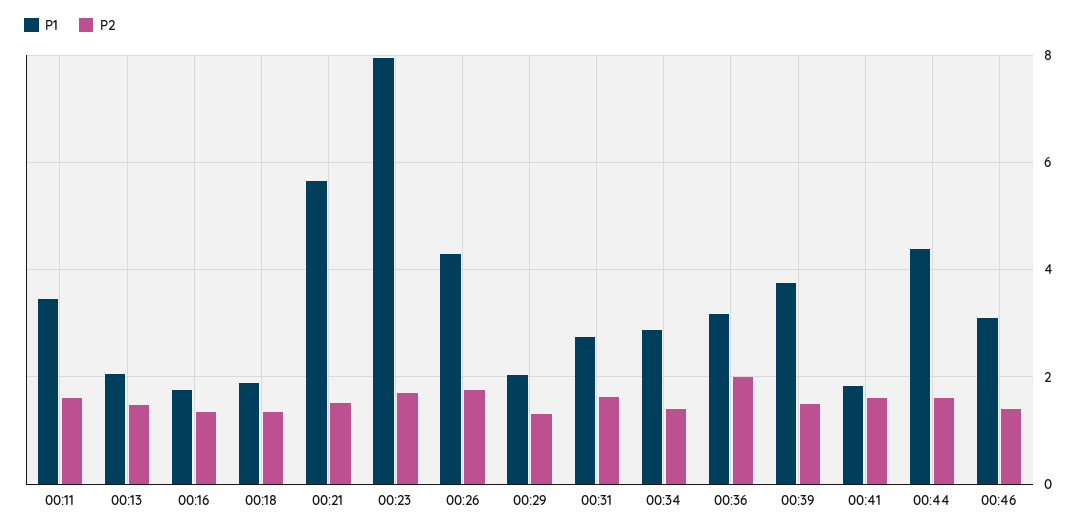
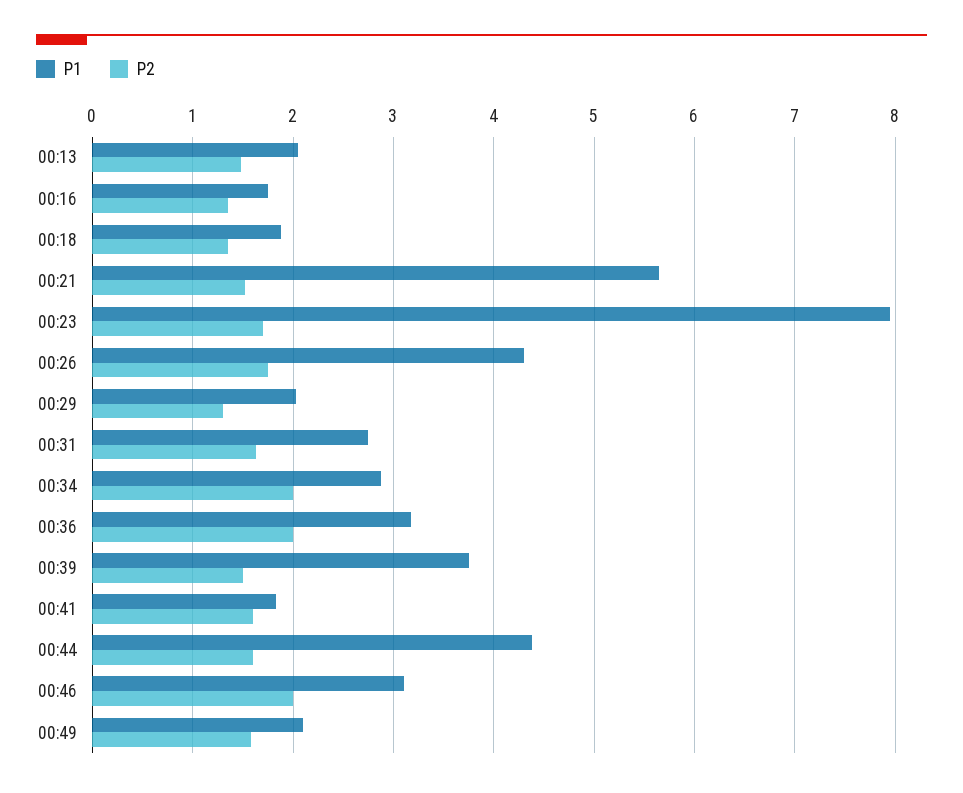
P1, 00:11: 3.4 -> none
P2, 00:11: 1.6 -> none
P2, 00:34: 1.4 -> 2
P2, 00:46: 1.4 -> 2
P1, 00:49: none -> 2.1
P2, 00:49: none -> 1.6

